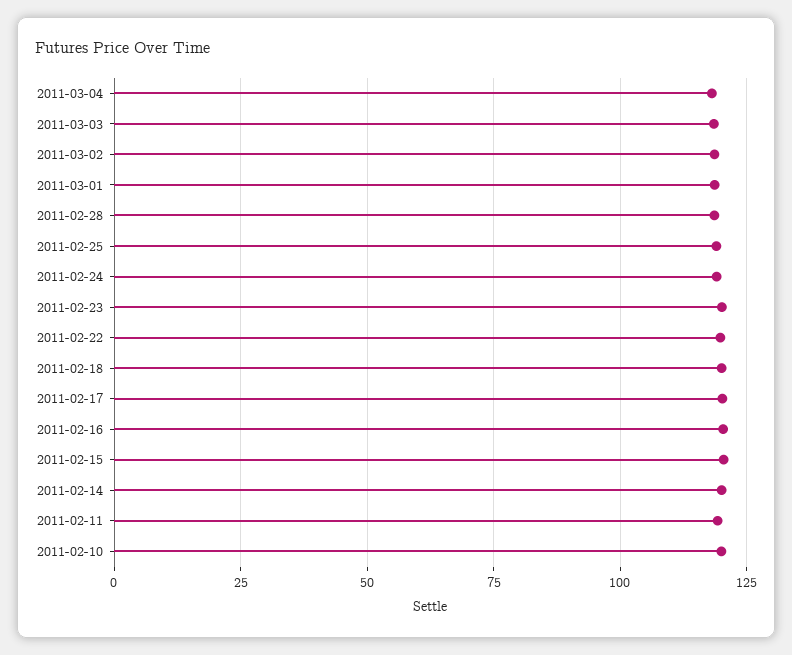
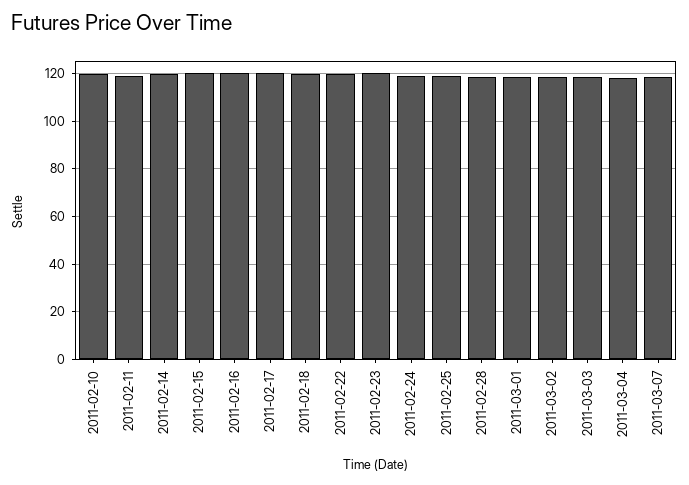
2011-03-07: none -> 120

